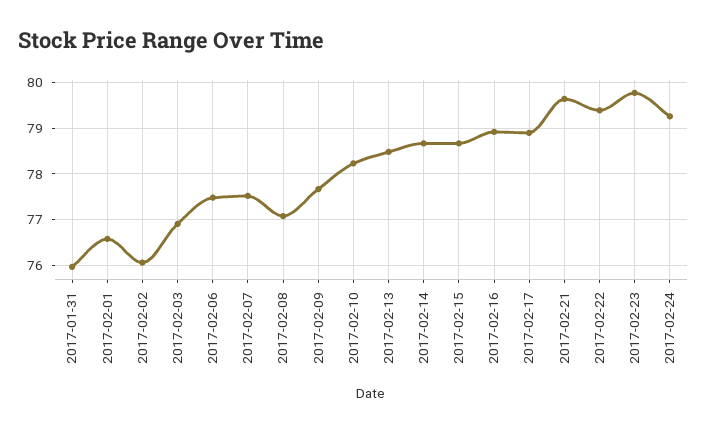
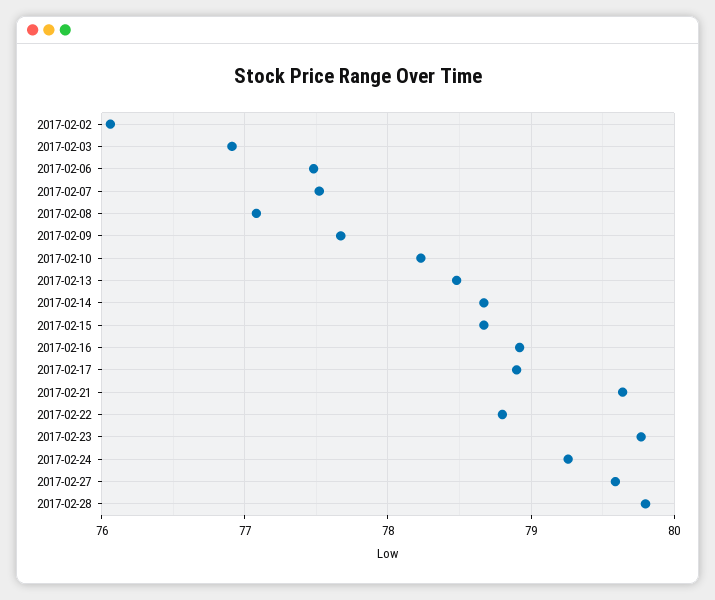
2017-01-31: 76 -> none
2017-02-01: 76.6 -> none
2017-02-22: 79.4 -> 78.8
2017-02-27: none -> 79.6
2017-02-28: none -> 79.8

